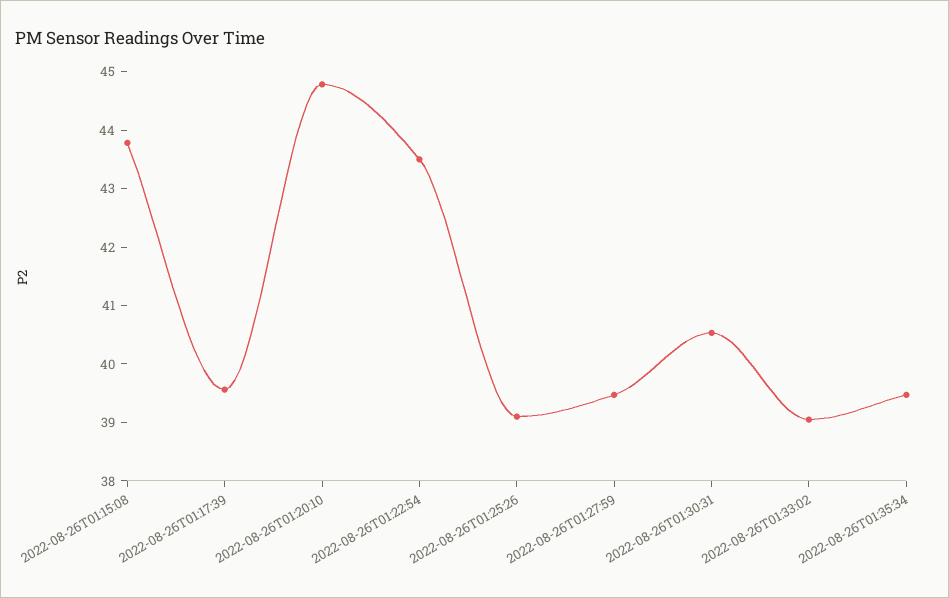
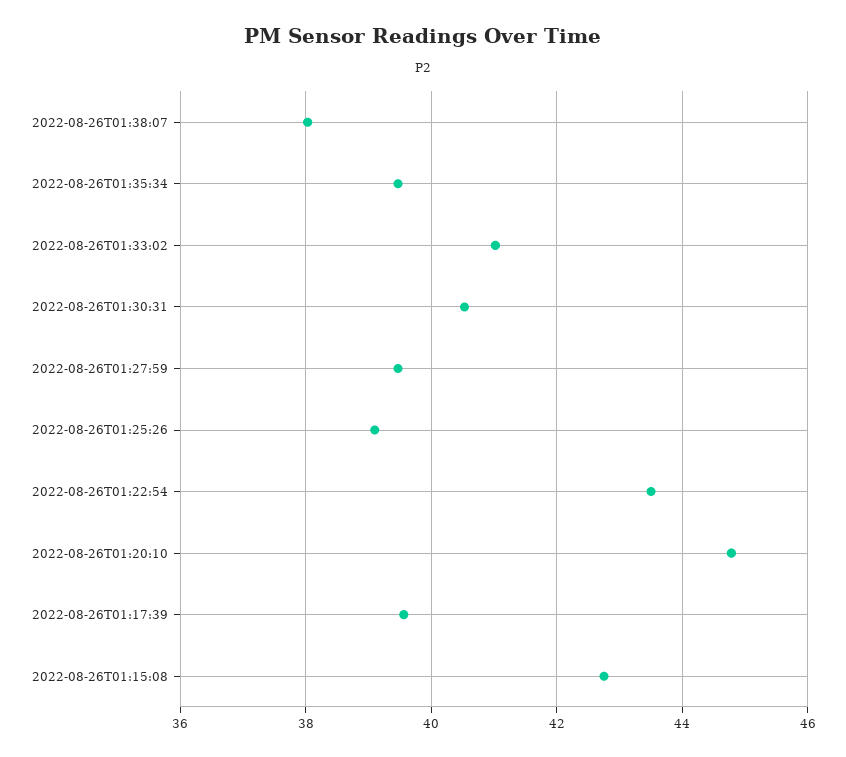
2022-08-26T01:15:08: 43.8 -> 42.8
2022-08-26T01:33:02: 39 -> 41
2022-08-26T01:38:07: none -> 38

